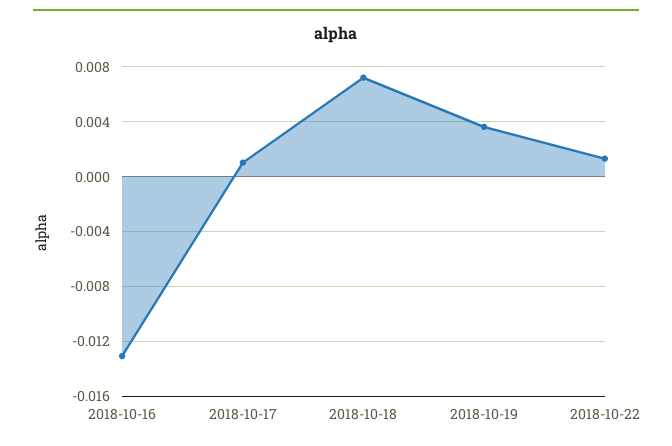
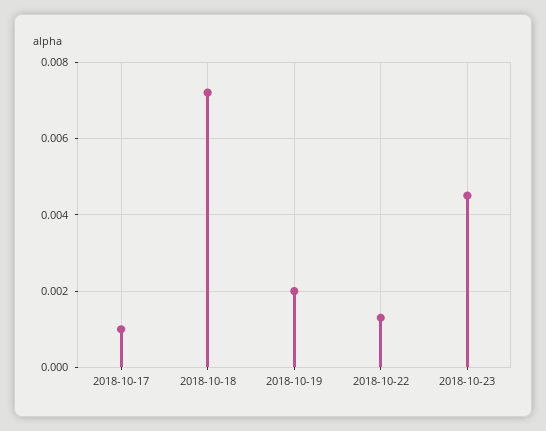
2018-10-16: -0.013 -> none
2018-10-19: 0.0035 -> 0.002
2018-10-23: none -> 0.0045

